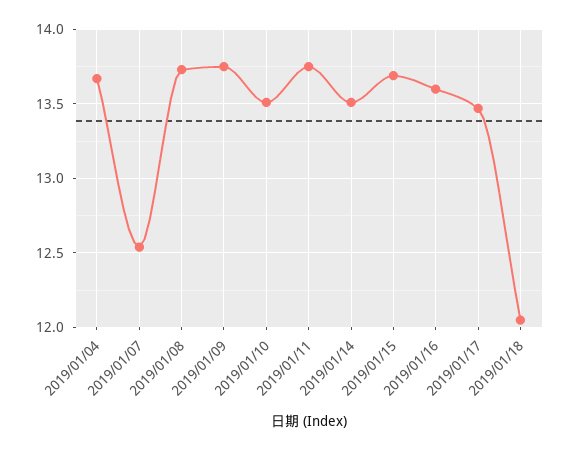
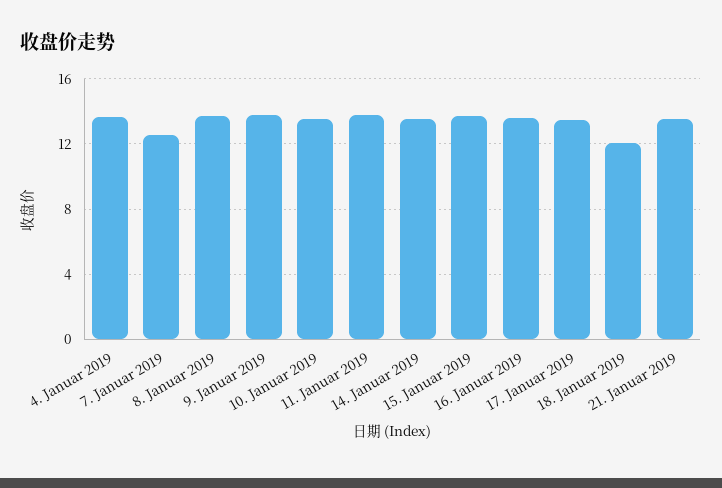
21. Januar 2019: none -> 13.5

